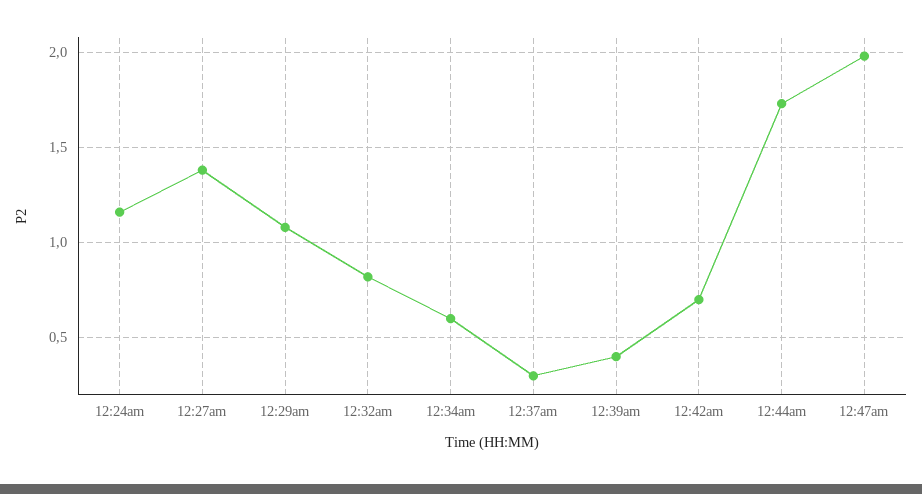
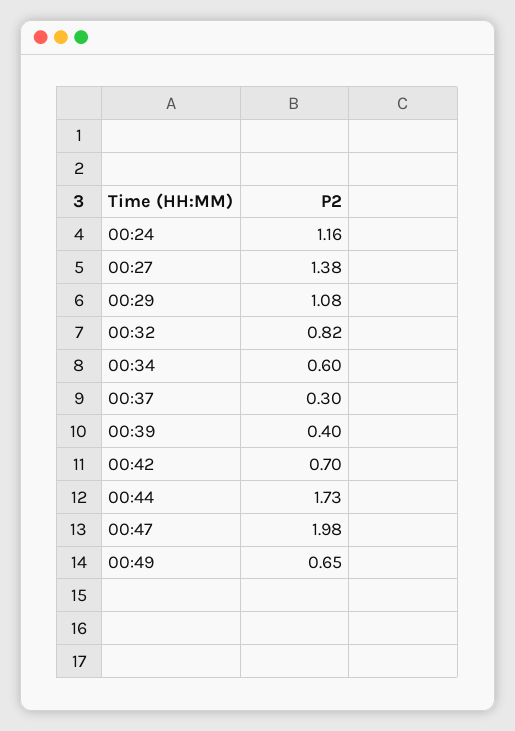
00:49: none -> 0.65

